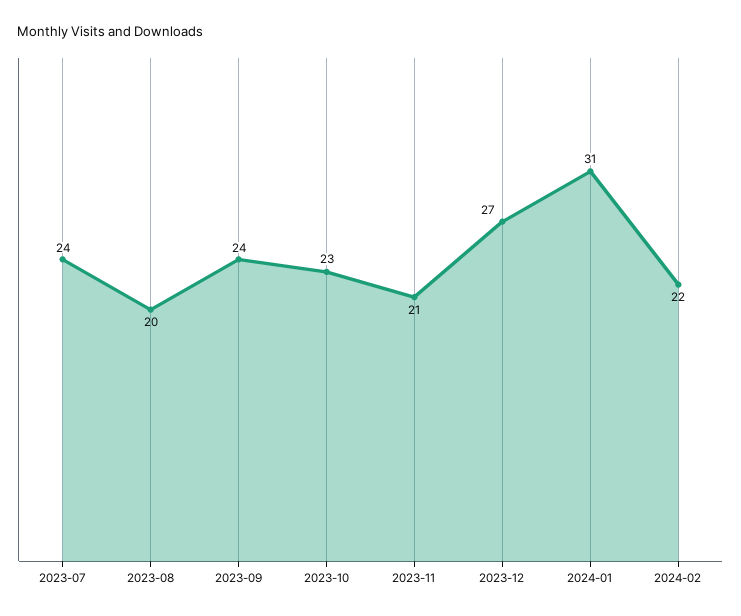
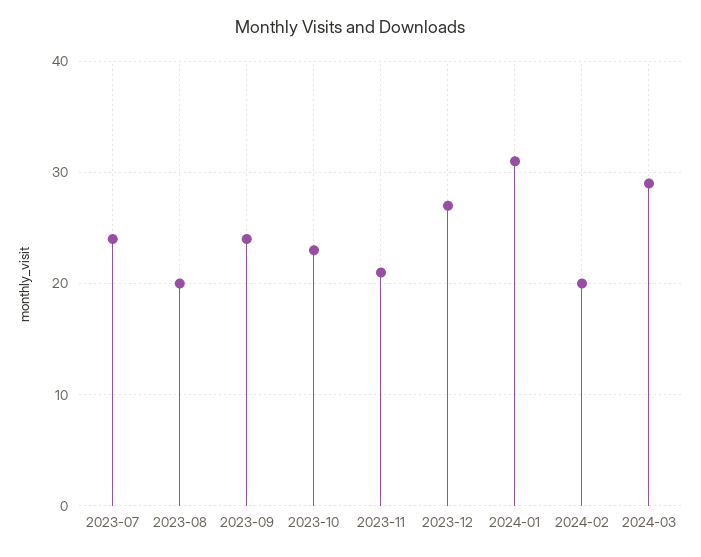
2024-02: 22 -> 20
2024-03: none -> 29

